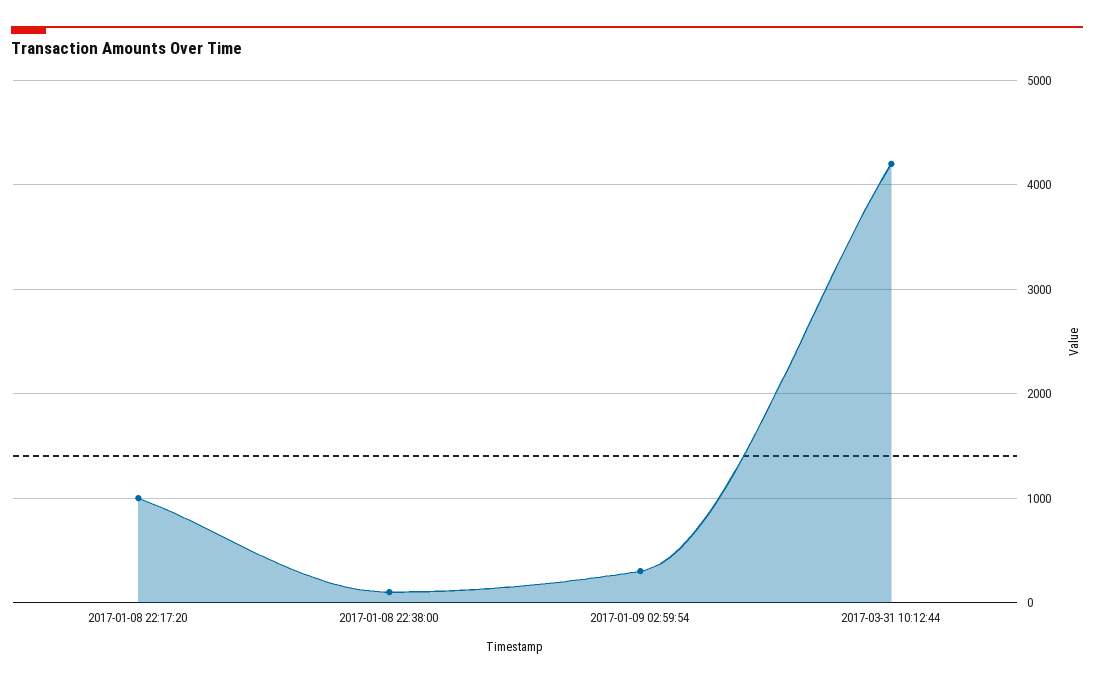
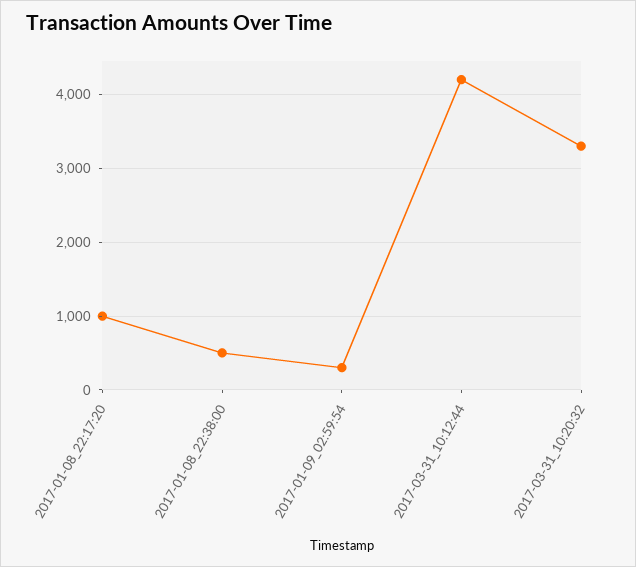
2017-01-08 22:38:00: 100 -> 500
2017-03-31_10:20:32: none -> 3300

